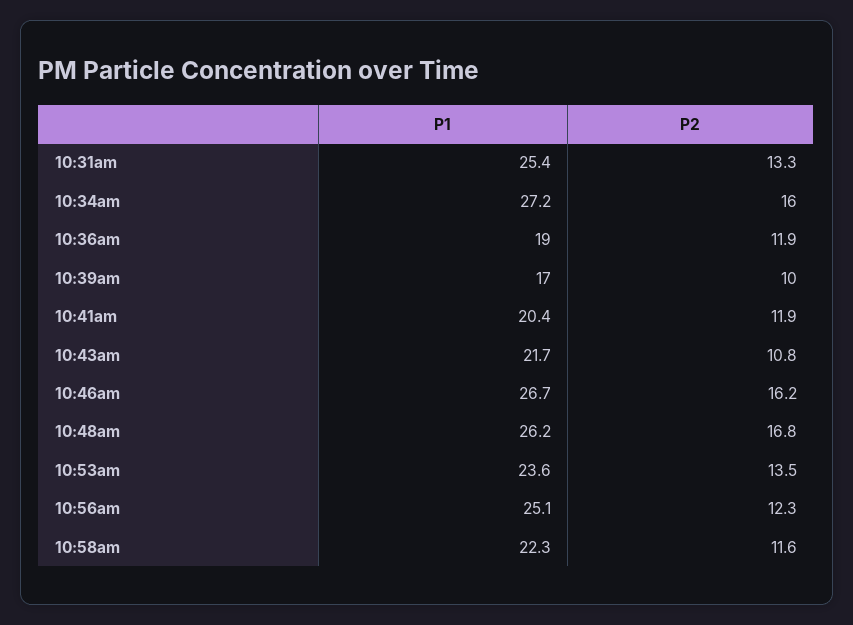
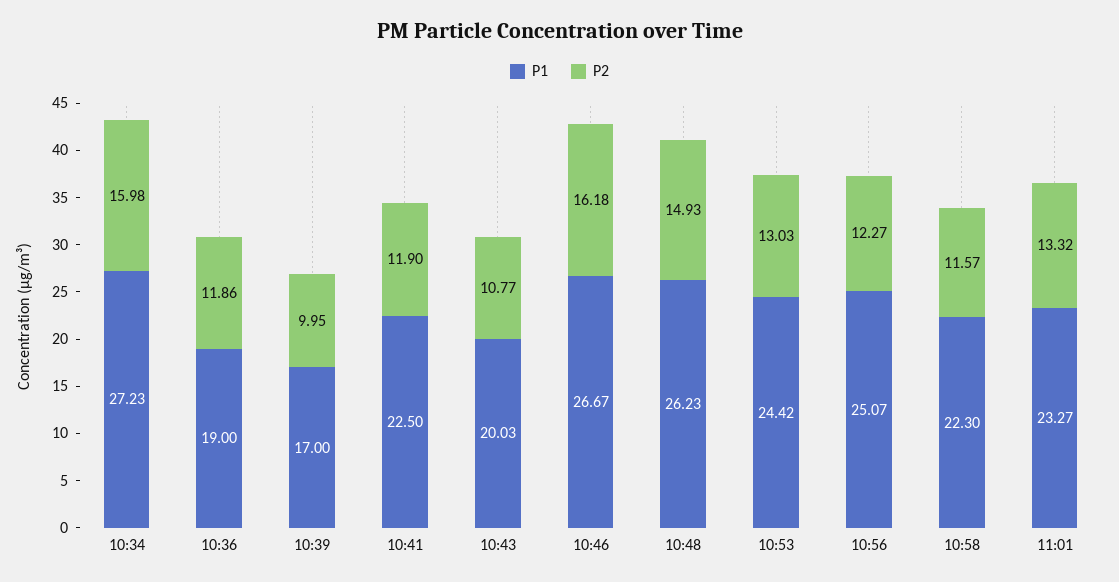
P1, 10:31am: 25.4 -> none
P2, 10:31am: 13.3 -> none
P1, 10:41am: 20.4 -> 22.5
P1, 10:43am: 21.7 -> 20.03
P2, 10:48am: 16.8 -> 14.93
P1, 10:53am: 23.6 -> 24.42
P2, 10:53am: 13.5 -> 13.03
P1, 11:01: none -> 23.27
P2, 11:01: none -> 13.32

